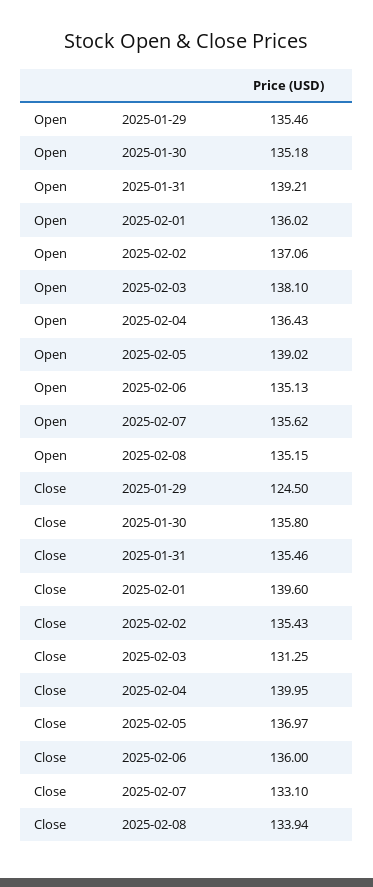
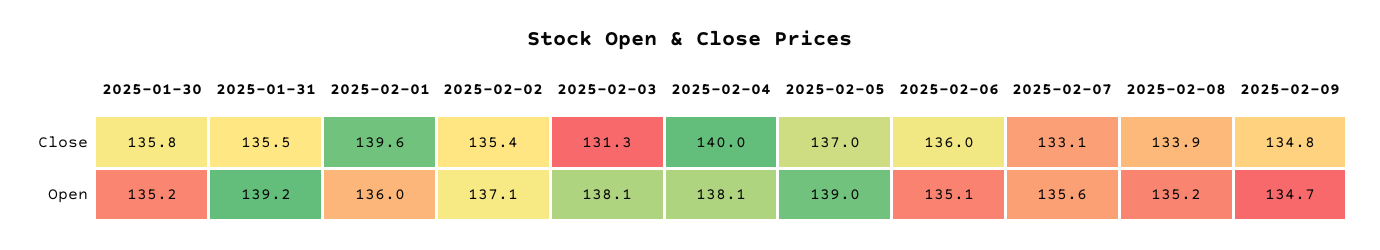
Open, 2025-01-29: 135.46 -> none
Open, 2025-02-04: 136.43 -> 138.1
Close, 2025-01-29: 124.5 -> none
Close, 2025-02-09: none -> 134.8
Open, 2025-02-09: none -> 134.7

